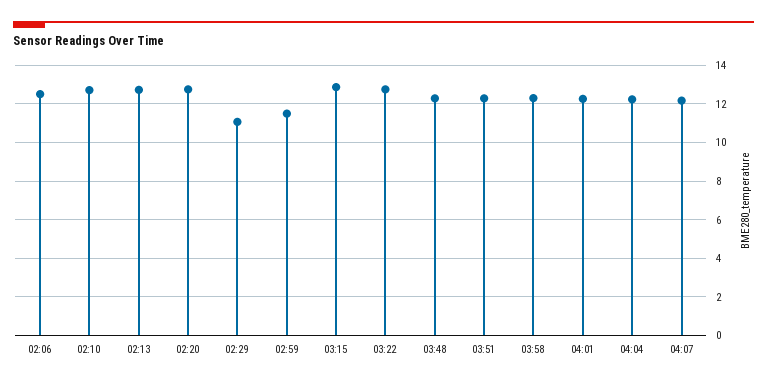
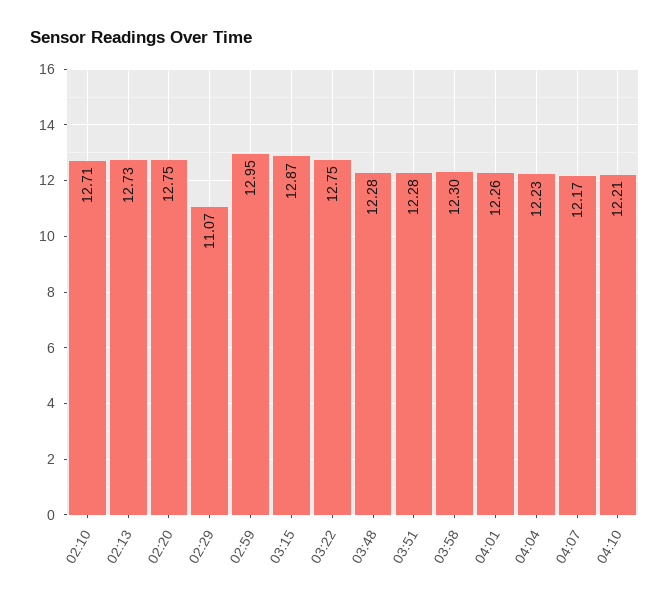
02:06: 12.5 -> none
02:59: 11.5 -> 12.95
04:10: none -> 12.21

